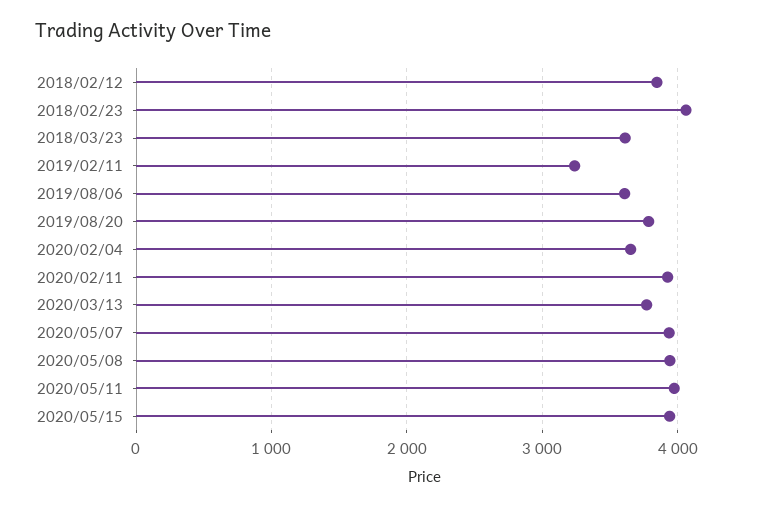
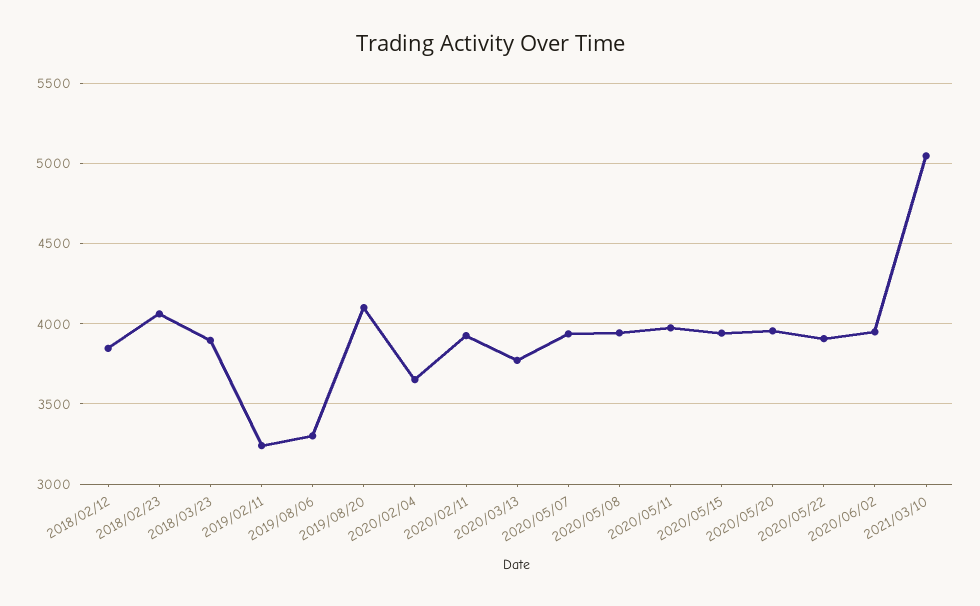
2018/03/23: 3600 -> 3900
2019/08/06: 3600 -> 3300
2019/08/20: 3800 -> 4100
2020/05/20: none -> 3950
2020/05/22: none -> 3900
2020/06/02: none -> 3950
2021/03/10: none -> 5050

